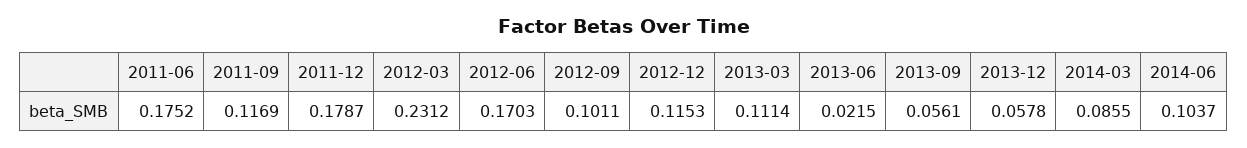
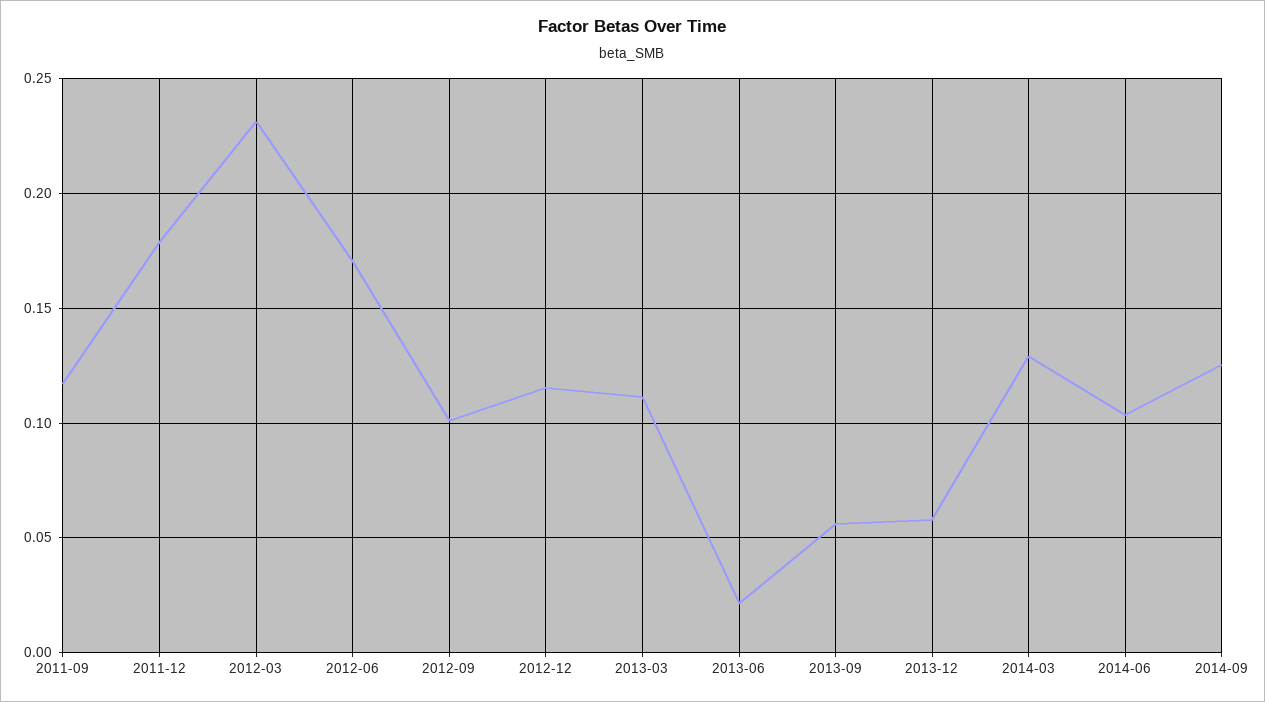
2011-06: 0.1752 -> none
2014-03: 0.0855 -> 0.13
2014-09: none -> 0.125

